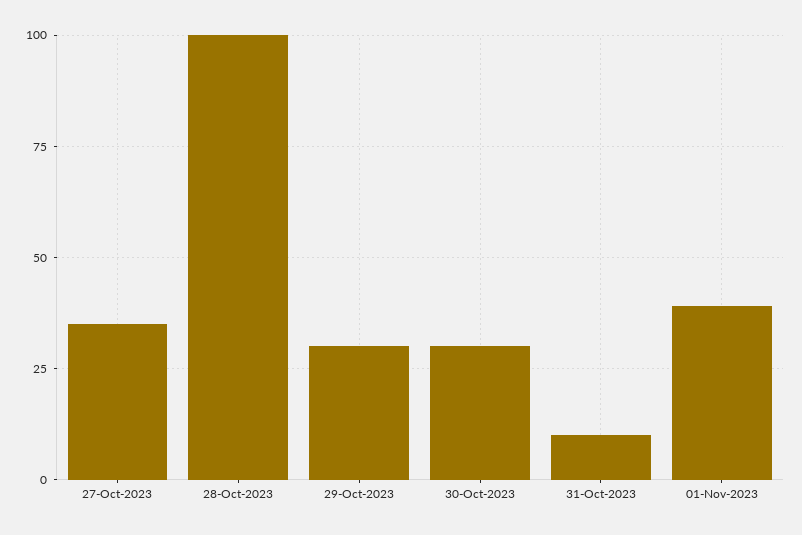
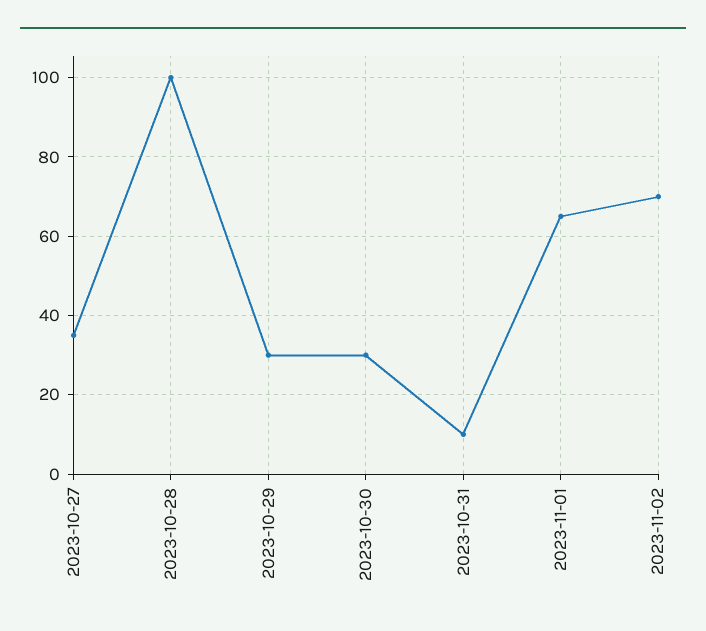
01-Nov-2023: 40 -> 65
2023-11-02: none -> 70

